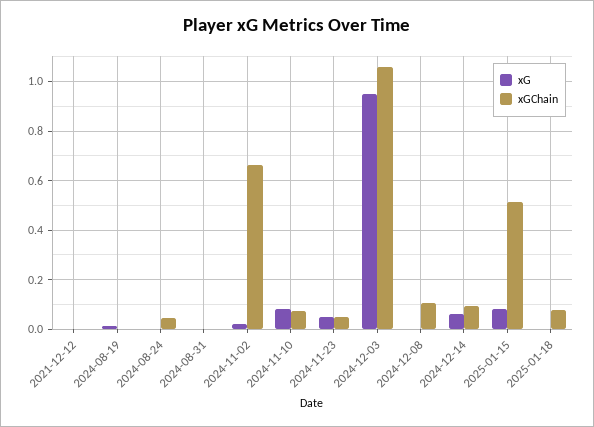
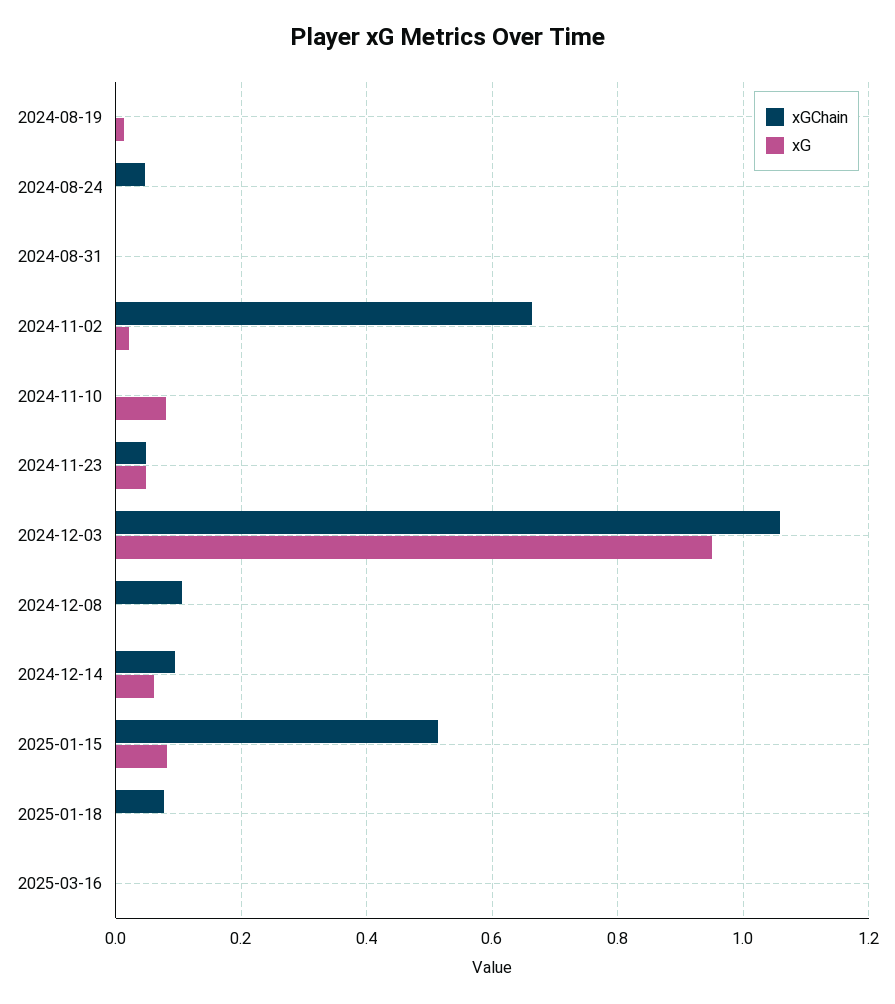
xG, 2021-12-12: 0 -> none
xGChain, 2021-12-12: 0 -> none
xGChain, 2024-11-10: 0.075 -> 0
xGChain, 2025-03-16: none -> 0
xG, 2025-03-16: none -> 0

